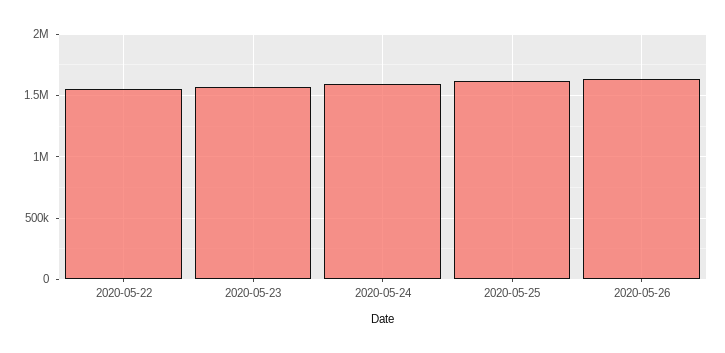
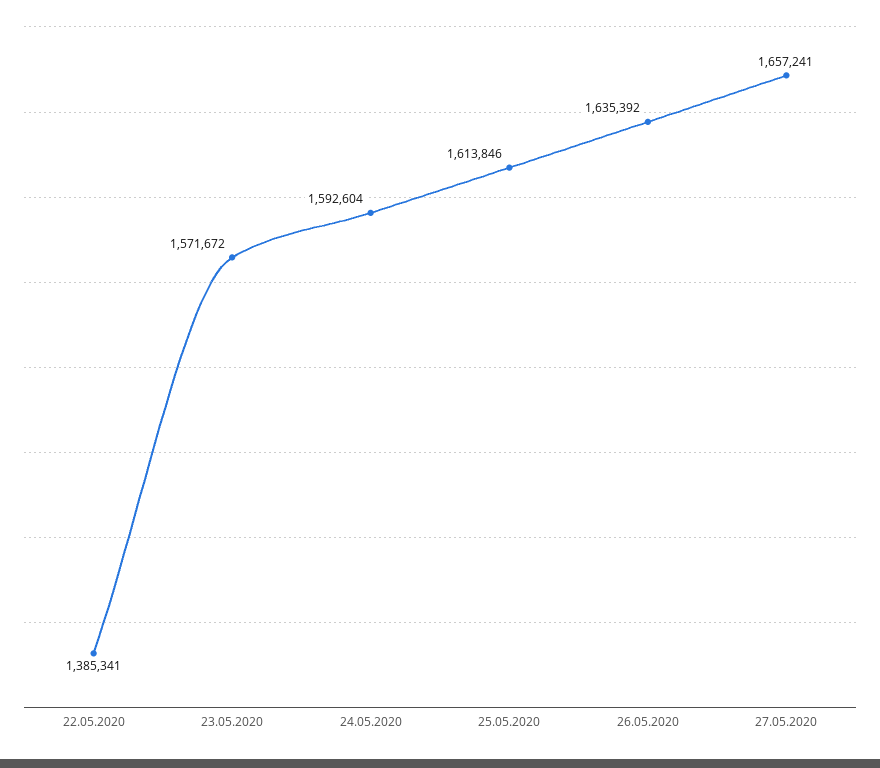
2020-05-22: 1550000 -> 1385341
27.05.2020: none -> 1657241

